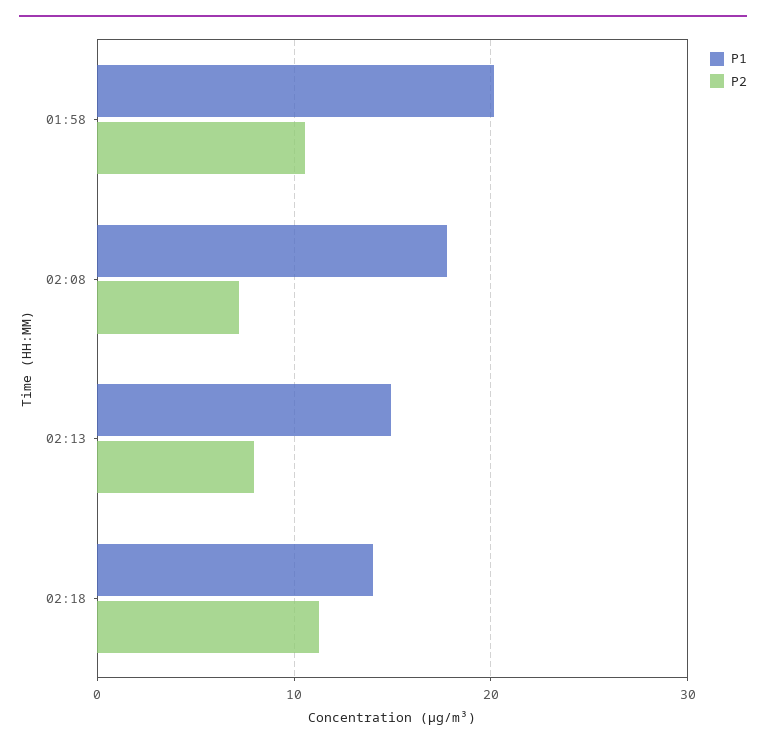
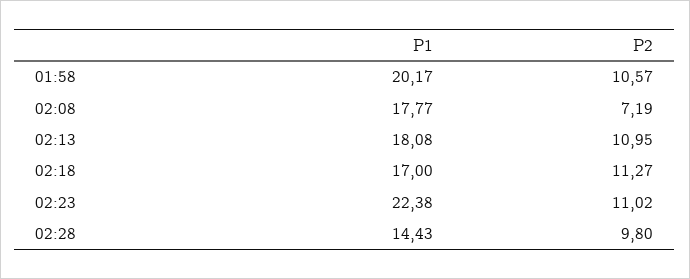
P1, 02:13: 15 -> 18.08
P2, 02:13: 8 -> 10.95
P1, 02:18: 14 -> 17
P1, 02:23: none -> 22.38
P2, 02:23: none -> 11.02
P1, 02:28: none -> 14.43
P2, 02:28: none -> 9.8

